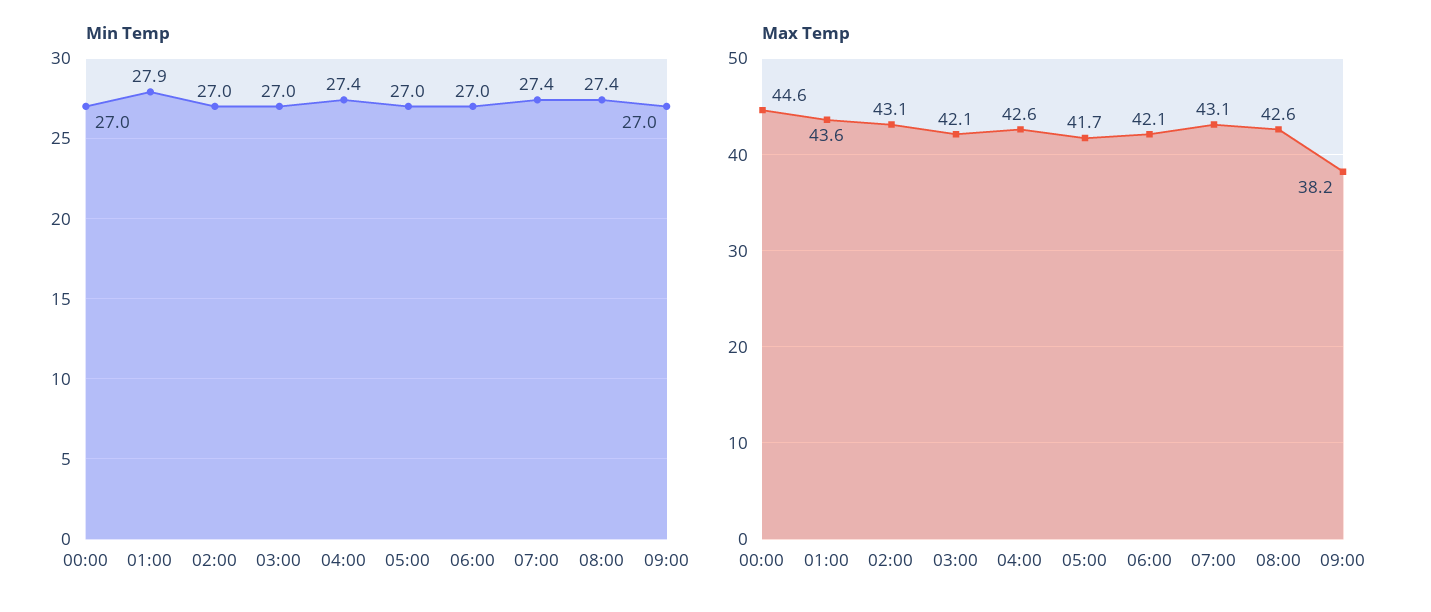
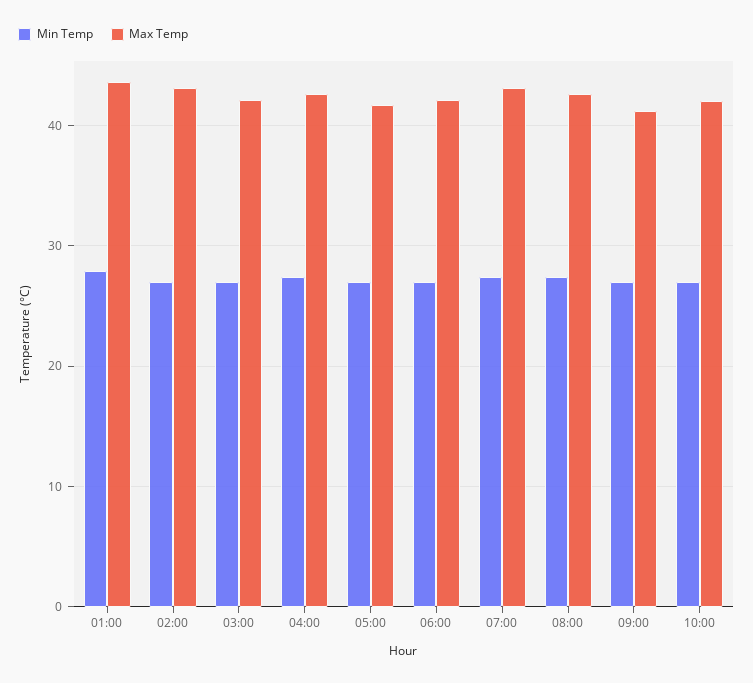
Min Temp, 00:00: 27 -> none
Max Temp, 00:00: 44.6 -> none
Max Temp, 09:00: 38.2 -> 41
Min Temp, 10:00: none -> 27
Max Temp, 10:00: none -> 42

